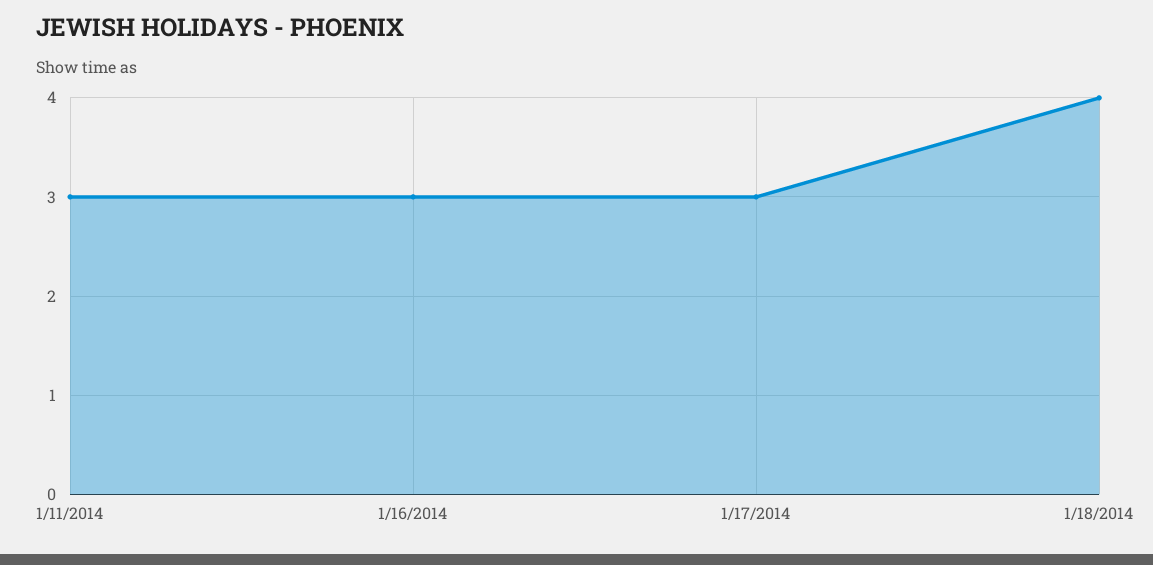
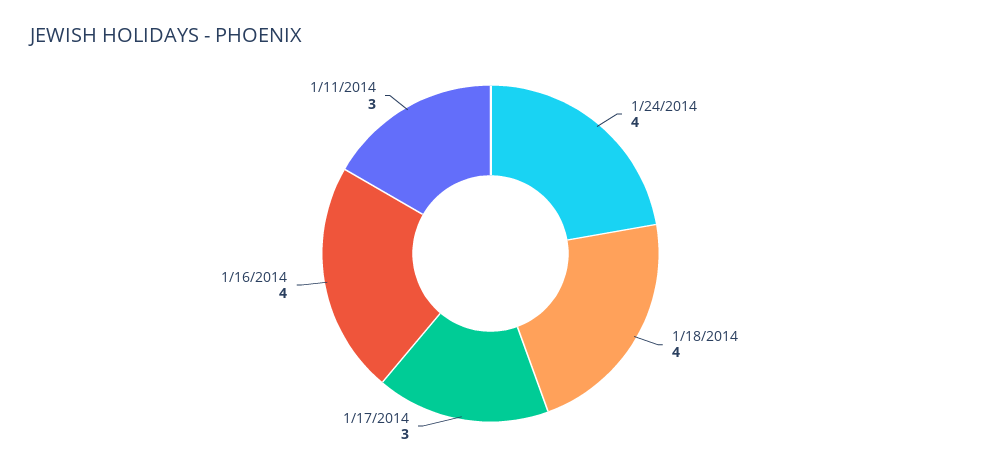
1/16/2014: 3 -> 4
1/24/2014: none -> 4

